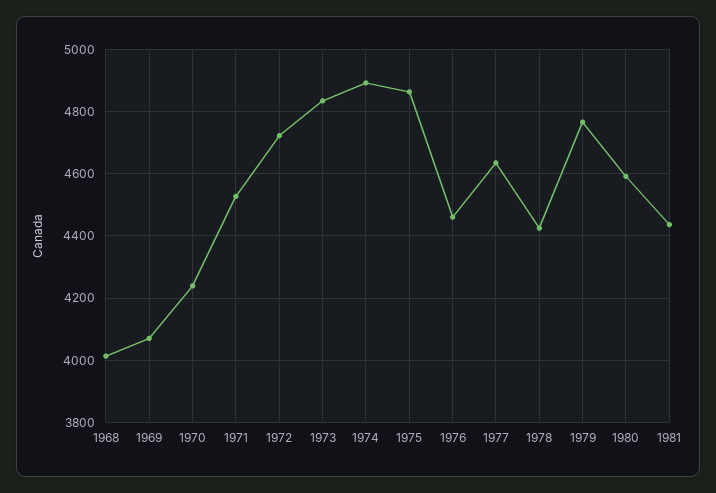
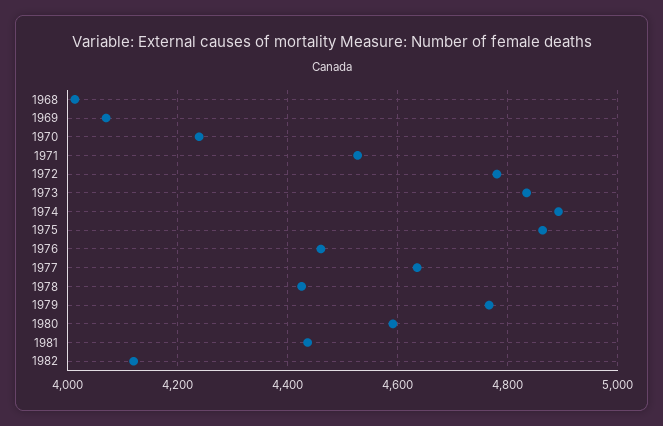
1972: 4720 -> 4780
1982: none -> 4120

